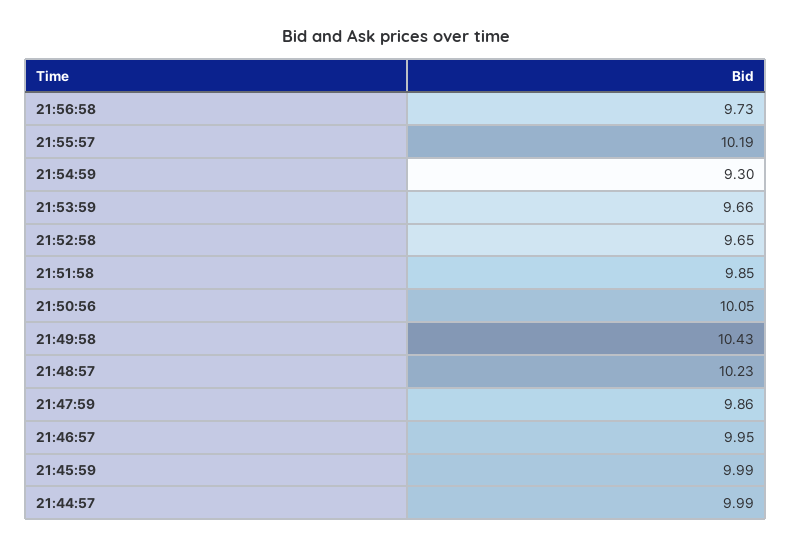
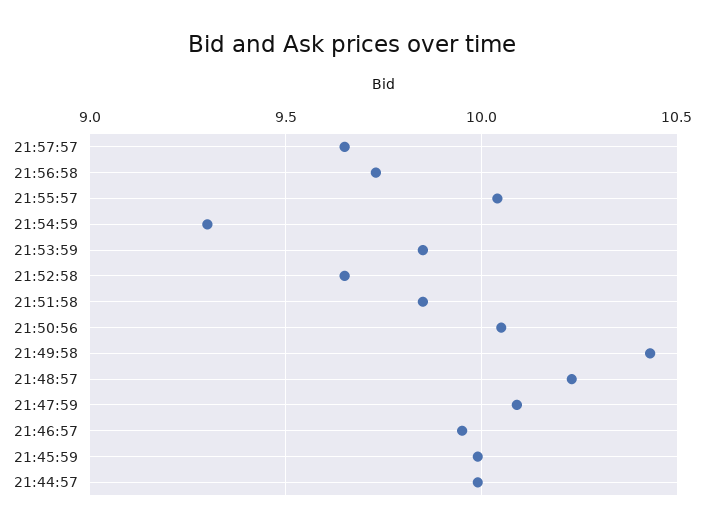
21:55:57: 10.19 -> 10.05
21:53:59: 9.66 -> 9.85
21:47:59: 9.86 -> 10.1
21:57:57: none -> 9.65

